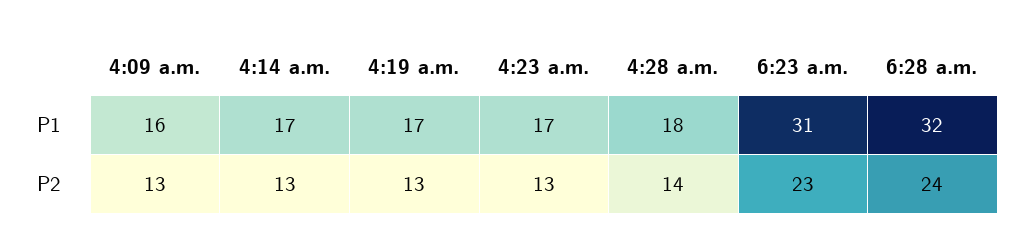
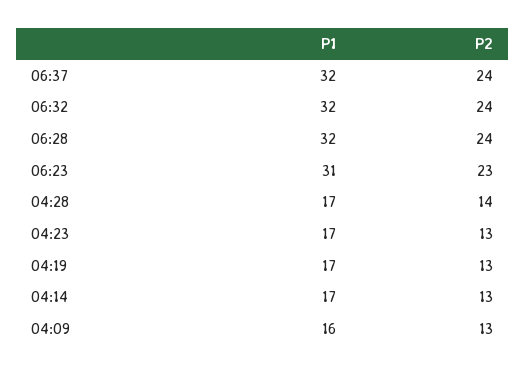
4:28 a.m., P1: 18 -> 17
06:37, P1: none -> 32
06:37, P2: none -> 24
06:32, P1: none -> 32
06:32, P2: none -> 24

